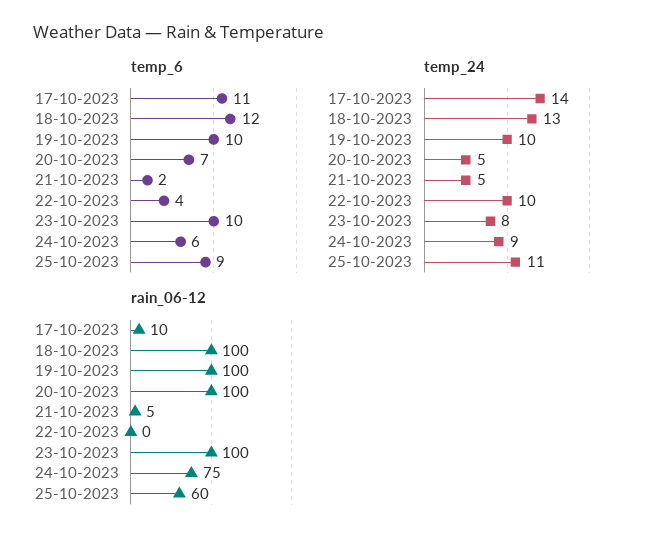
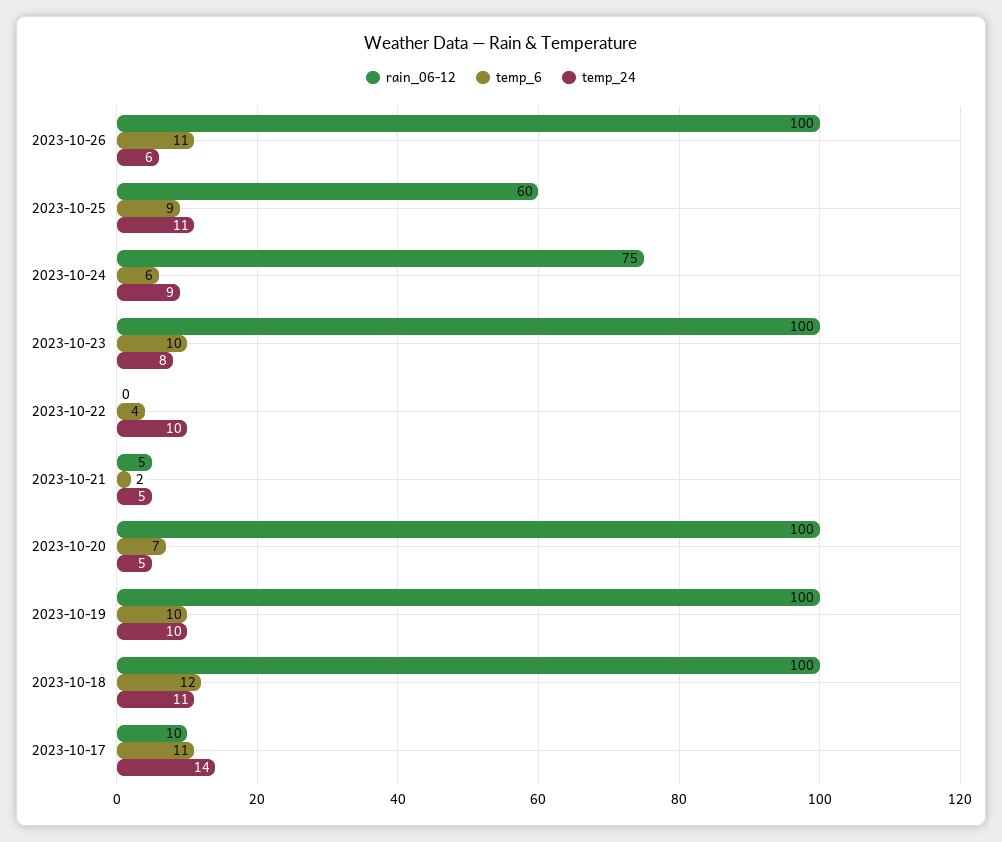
temp_24, 18-10-2023: 13 -> 11
rain_06-12, 2023-10-26: none -> 100
temp_6, 2023-10-26: none -> 11
temp_24, 2023-10-26: none -> 6

